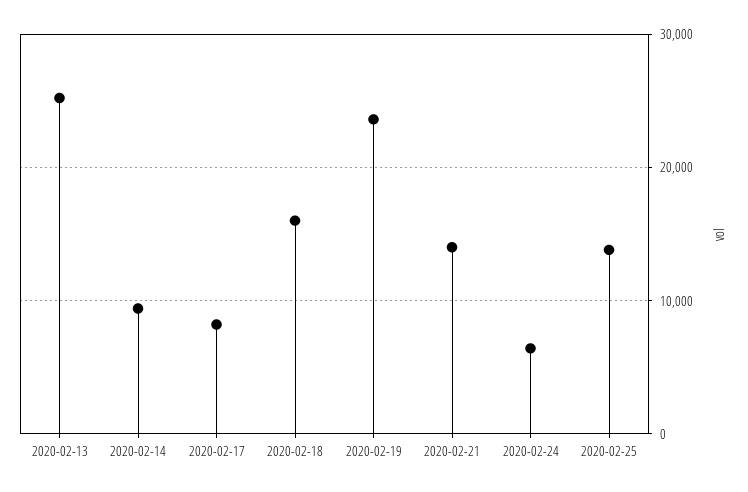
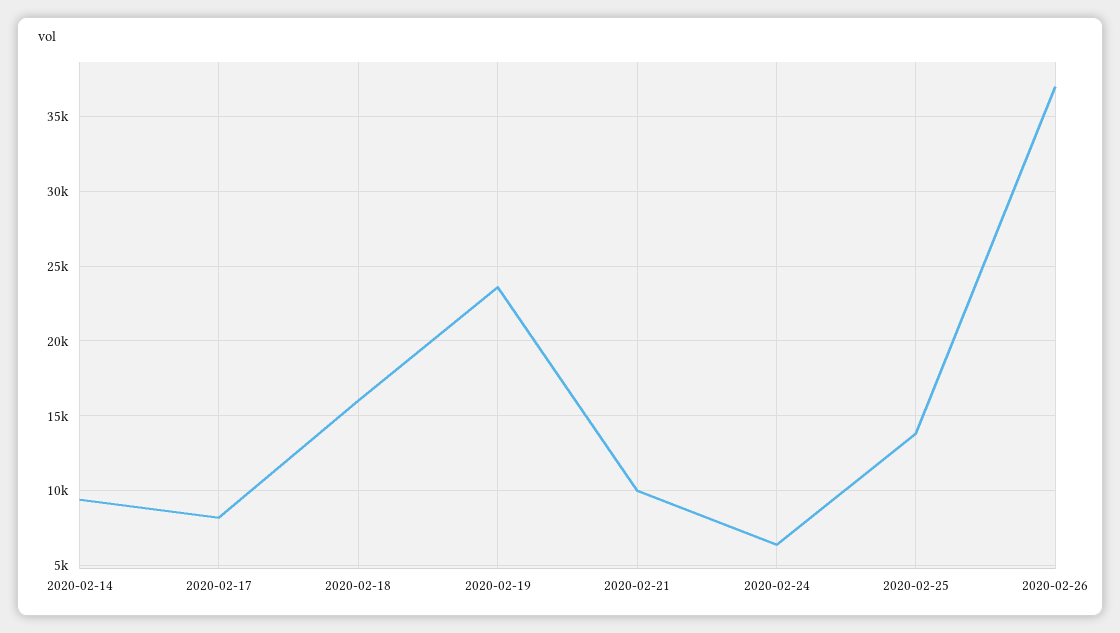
2020-02-13: 25000 -> none
2020-02-21: 14000 -> 10000
2020-02-26: none -> 37000

